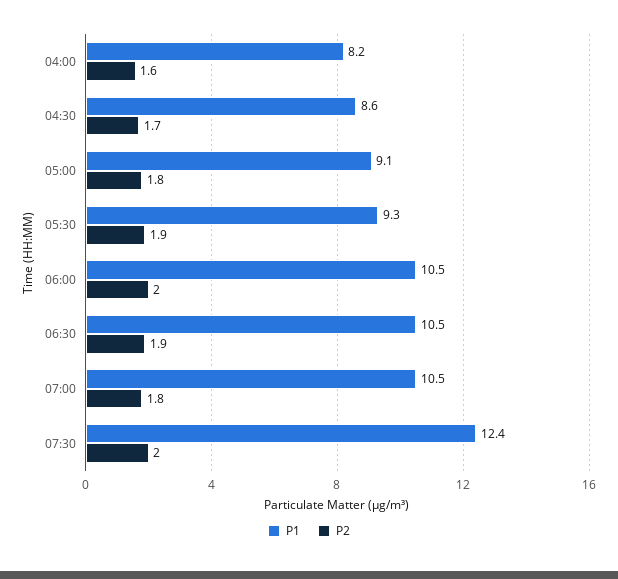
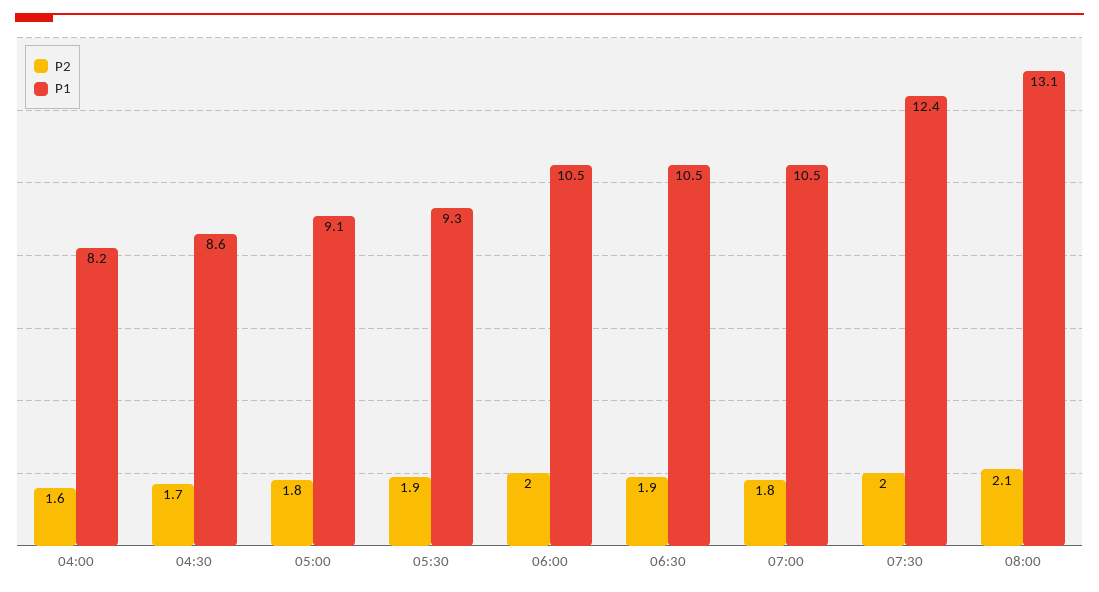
P2, 08:00: none -> 2.1
P1, 08:00: none -> 13.1

